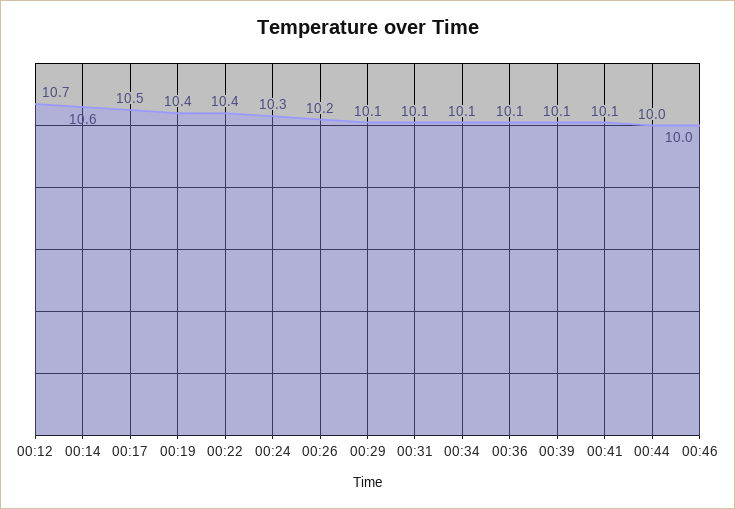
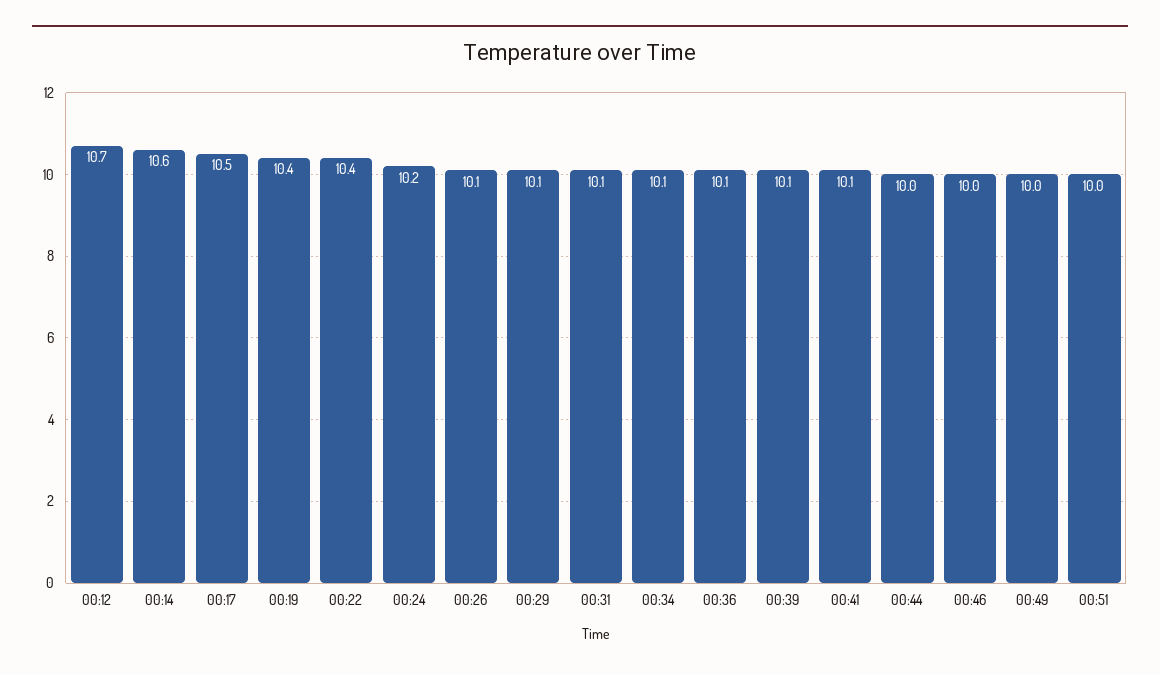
00:24: 10.3 -> 10.2
00:26: 10.2 -> 10.1
00:49: none -> 10
00:51: none -> 10

